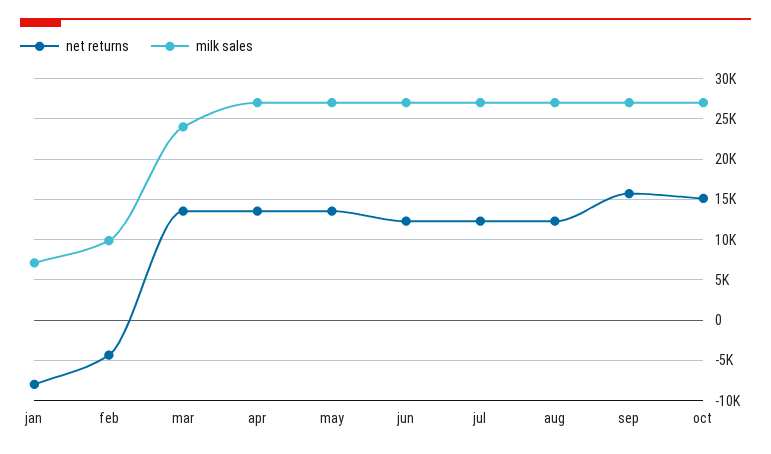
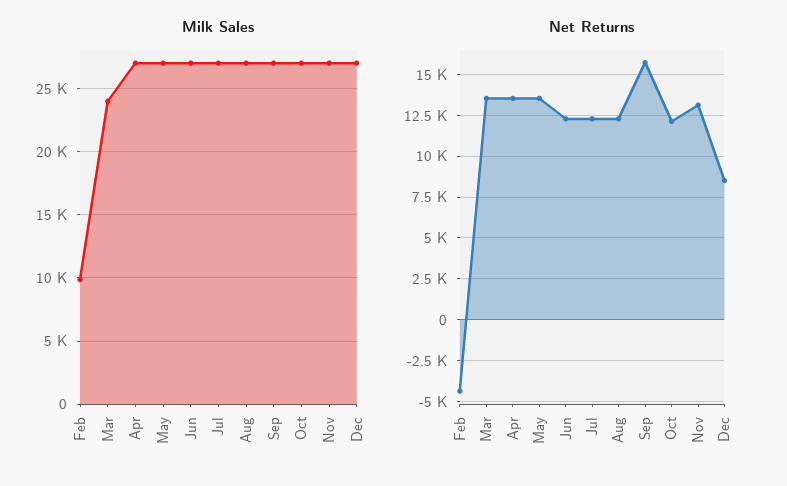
net returns, jan: -8000 -> none
milk sales, jan: 7000 -> none
net returns, oct: 15000 -> 12000
milk sales, Nov: none -> 27000
milk sales, Dec: none -> 27000
net returns, Nov: none -> 13000
net returns, Dec: none -> 8500

